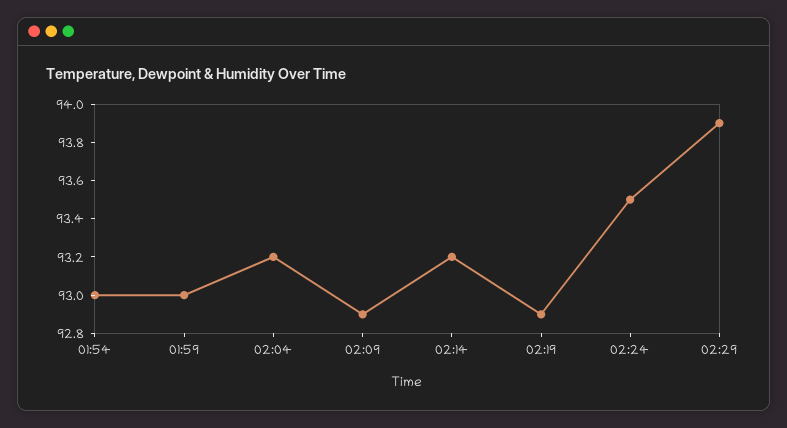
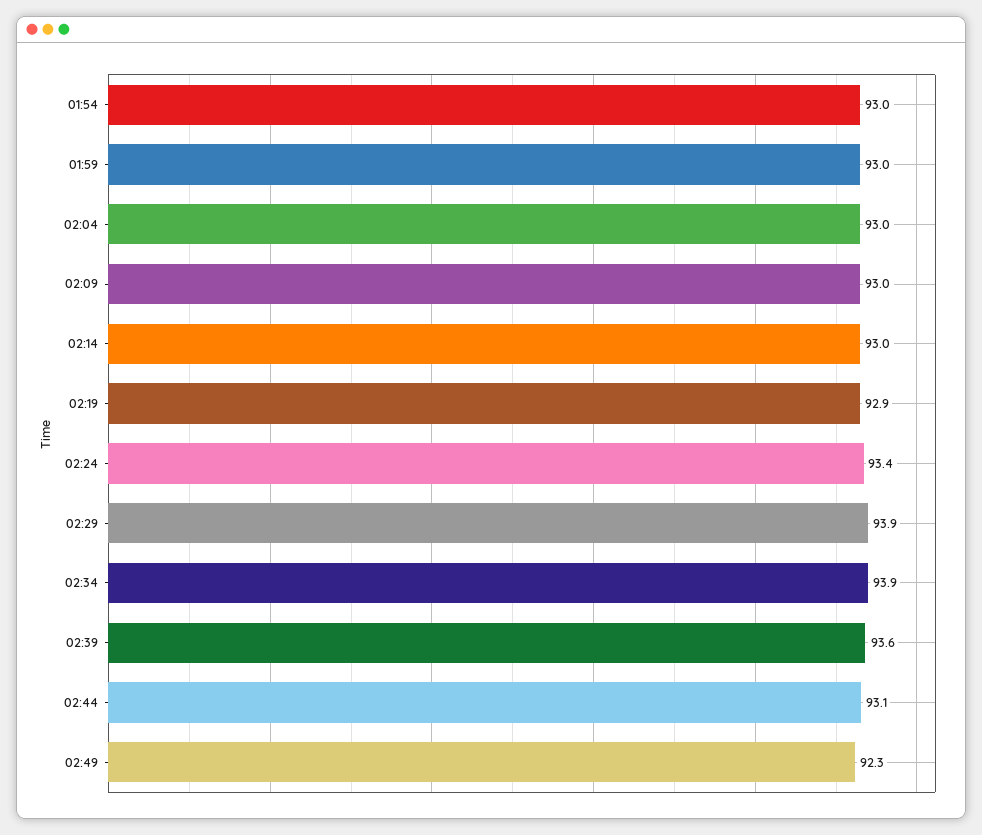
02:04: 93.2 -> 93
02:09: 92.9 -> 93
02:14: 93.2 -> 93
02:24: 93.5 -> 93.4
02:34: none -> 93.9
02:39: none -> 93.6
02:44: none -> 93.1
02:49: none -> 92.3

